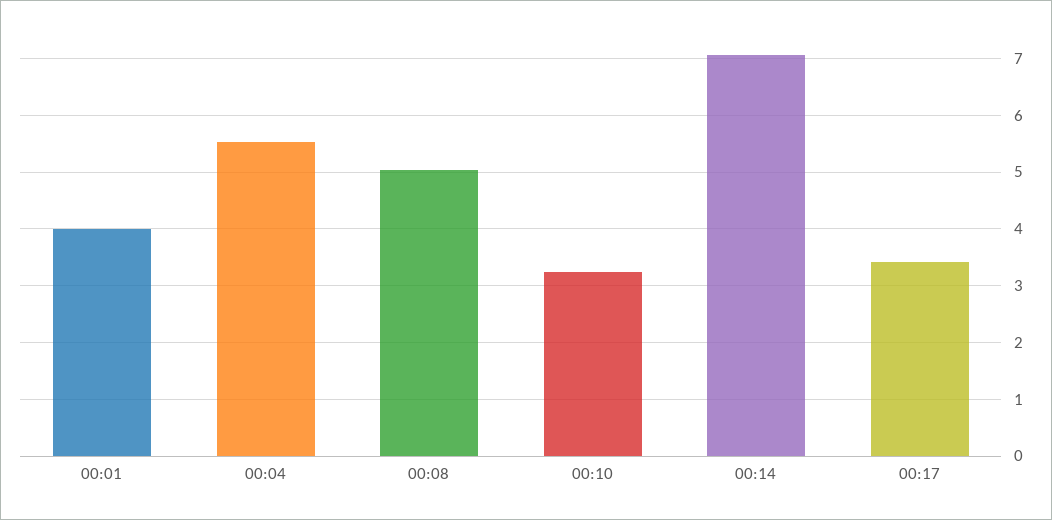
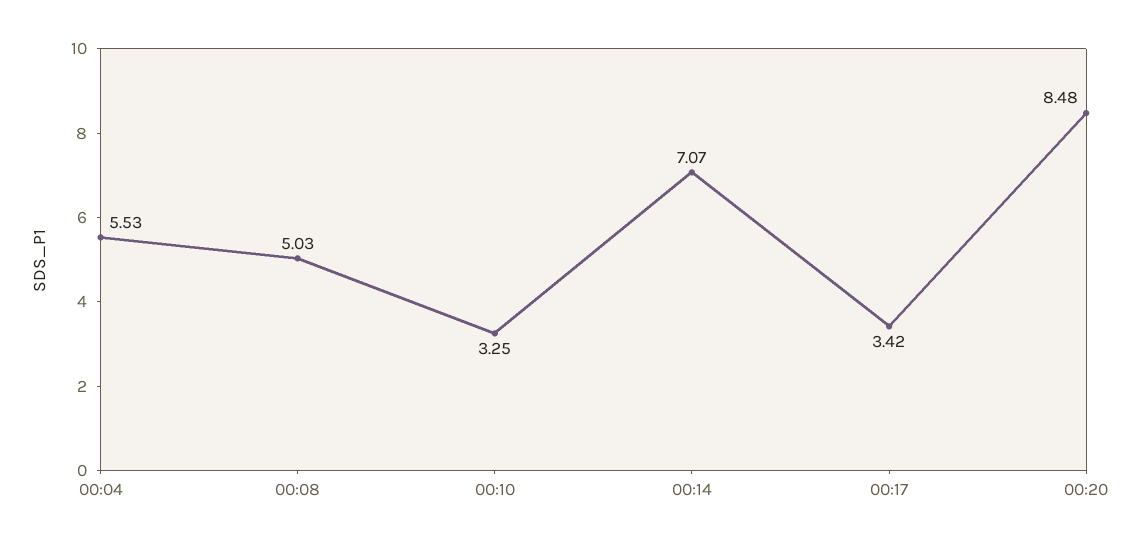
00:01: 4 -> none
00:20: none -> 8.48

